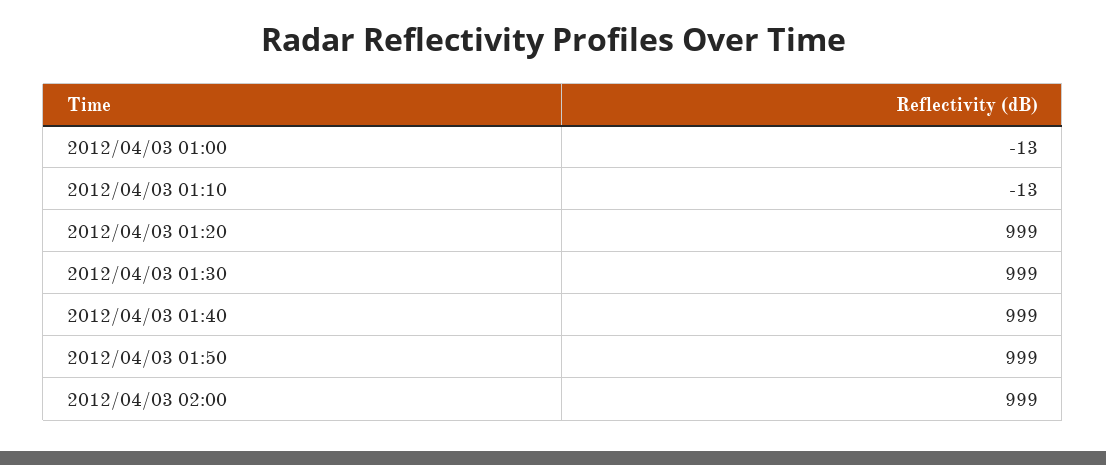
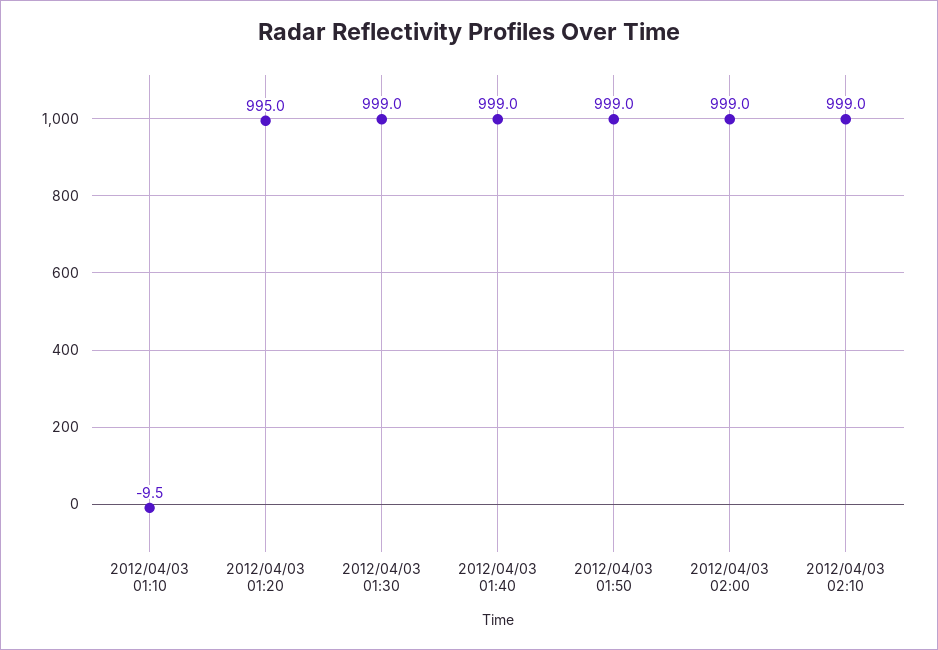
2012/04/03 01:00: -13 -> none
2012/04/03 01:10: -13 -> -9.5
2012/04/03 01:20: 999 -> 995
2012/04/03 02:10: none -> 999

